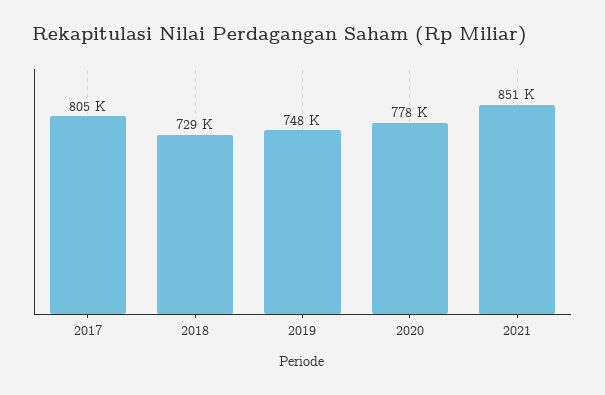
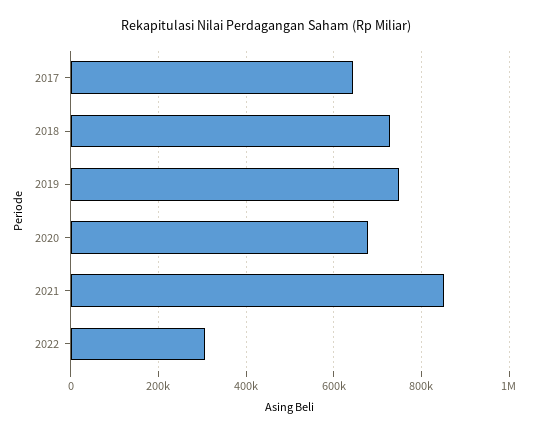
2017: 805000 -> 640000
2020: 778000 -> 680000
2022: none -> 300000

